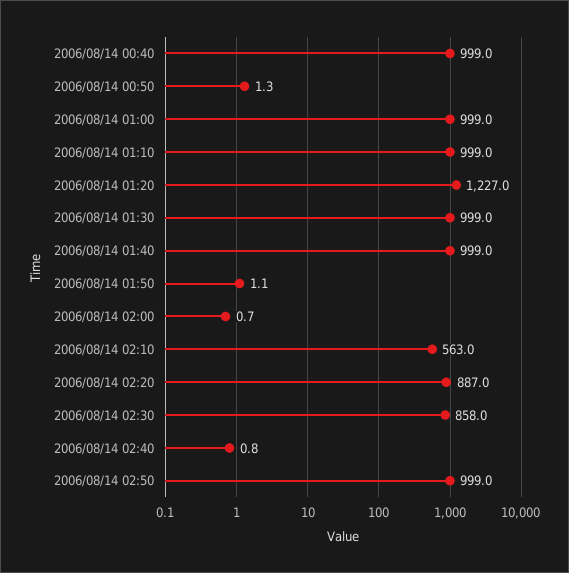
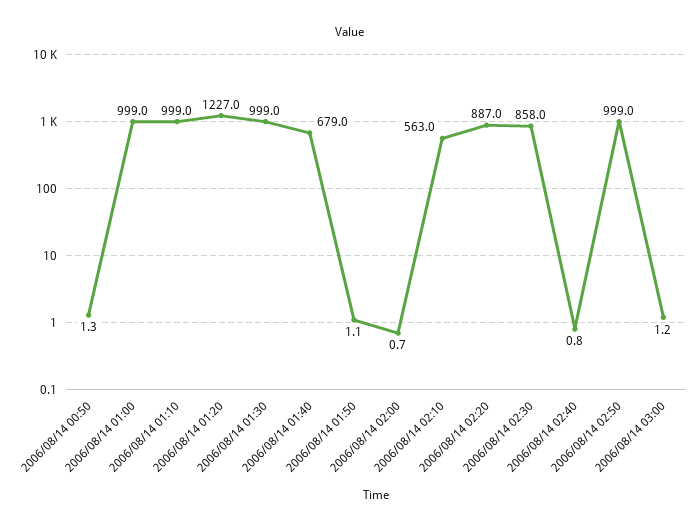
2006/08/14 00:40: 999 -> none
2006/08/14 01:40: 999 -> 679
2006/08/14 03:00: none -> 1.2

